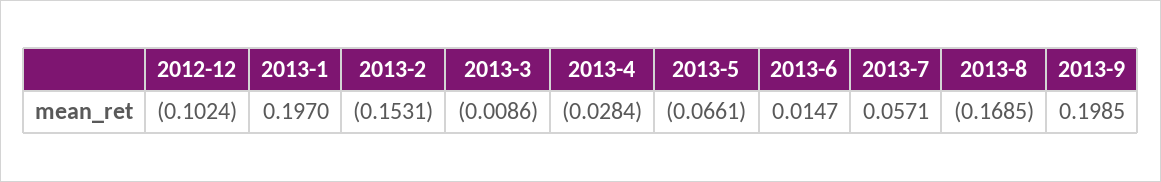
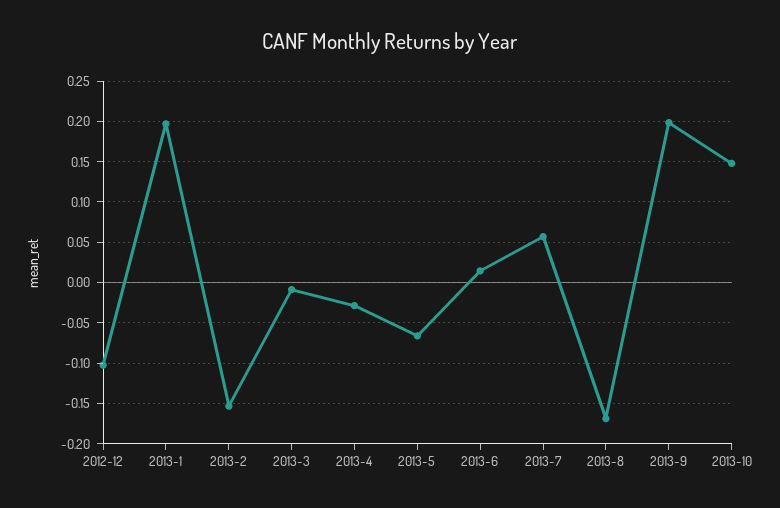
2013-10: none -> 0.15

